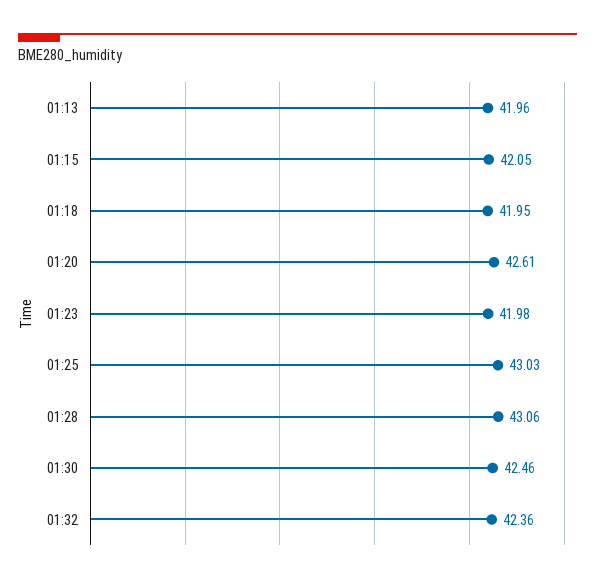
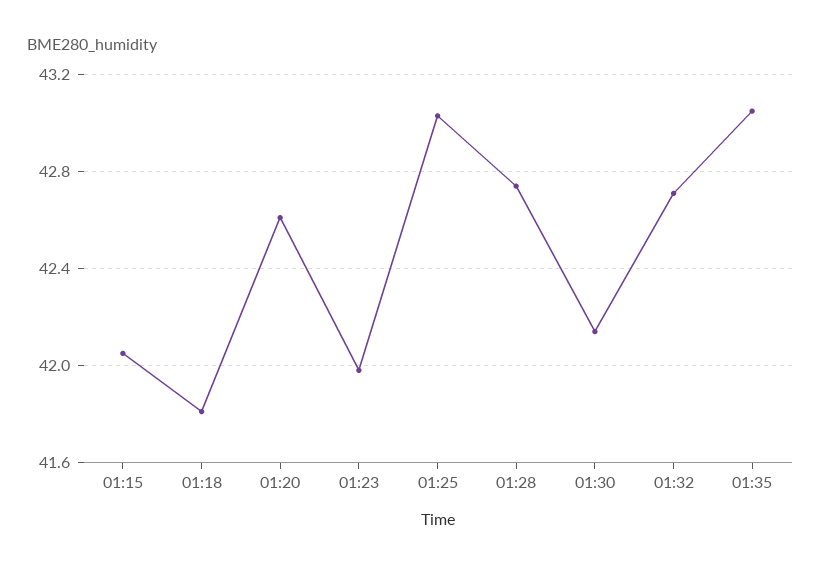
01:13: 41.96 -> none
01:18: 41.95 -> 41.8
01:28: 43.06 -> 42.75
01:30: 42.46 -> 42.15
01:32: 42.36 -> 42.7
01:35: none -> 43.05

